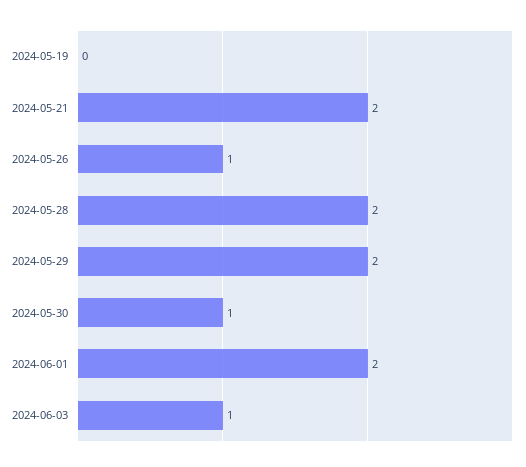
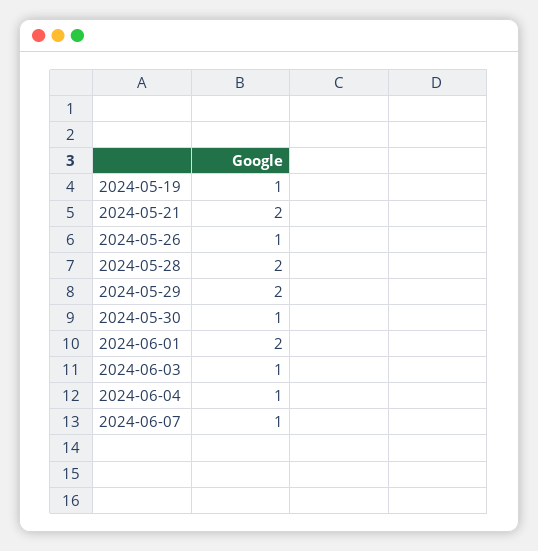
2024-05-19: 0 -> 1
2024-06-04: none -> 1
2024-06-07: none -> 1

